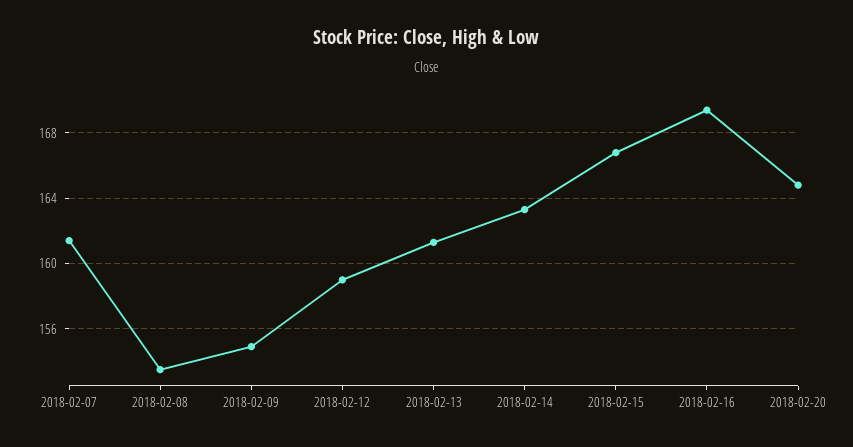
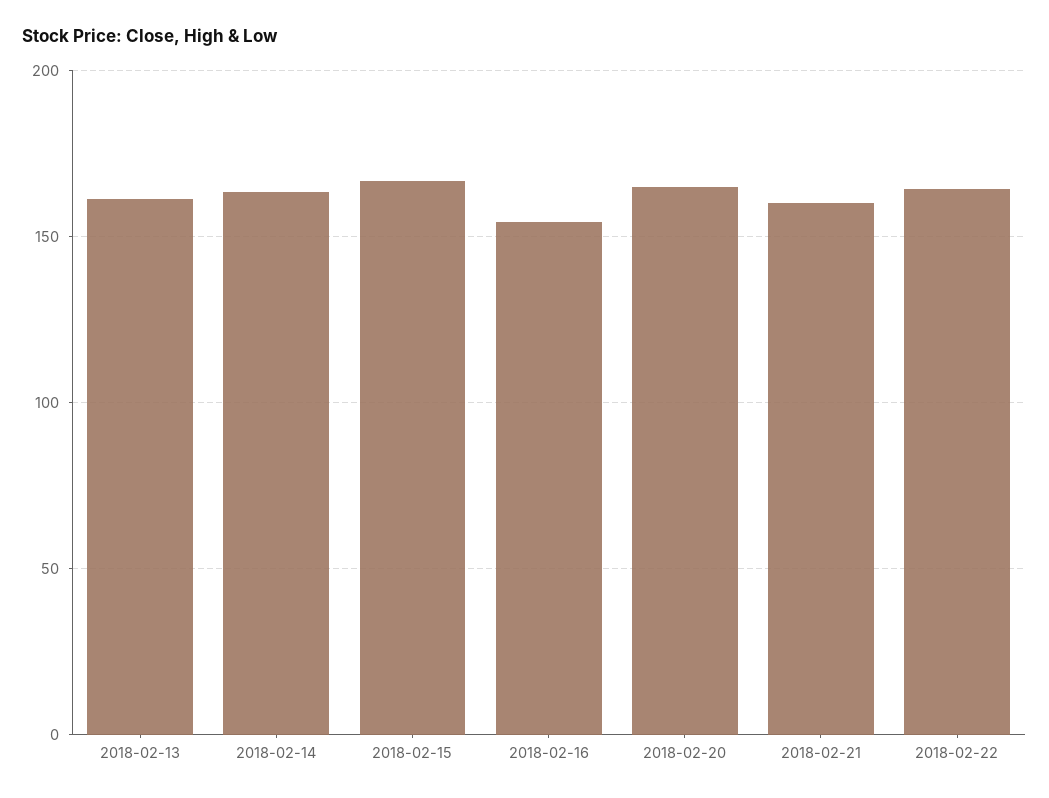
2018-02-07: 161.5 -> none
2018-02-08: 153.5 -> none
2018-02-09: 155 -> none
2018-02-12: 159 -> none
2018-02-16: 169.5 -> 155
2018-02-21: none -> 160
2018-02-22: none -> 165

